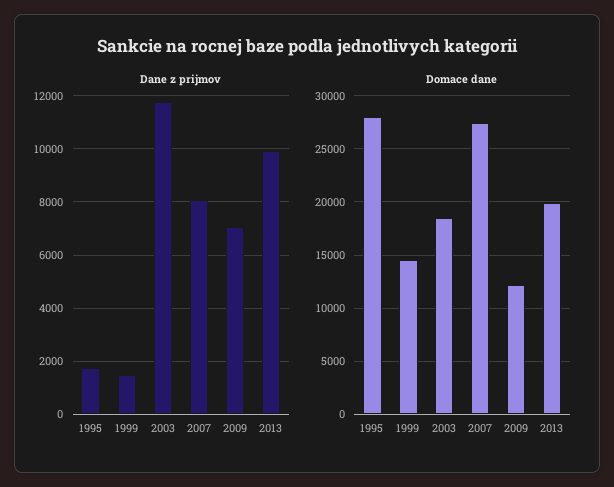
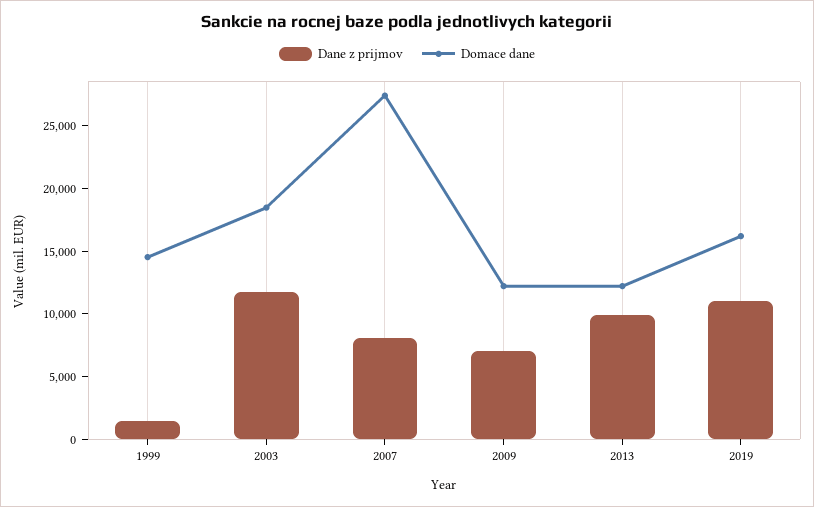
Dane z prijmov, 1995: 1750 -> none
Domace dane, 1995: 28000 -> none
Domace dane, 2013: 20000 -> 12000
Dane z prijmov, 2019: none -> 11000
Domace dane, 2019: none -> 16000

